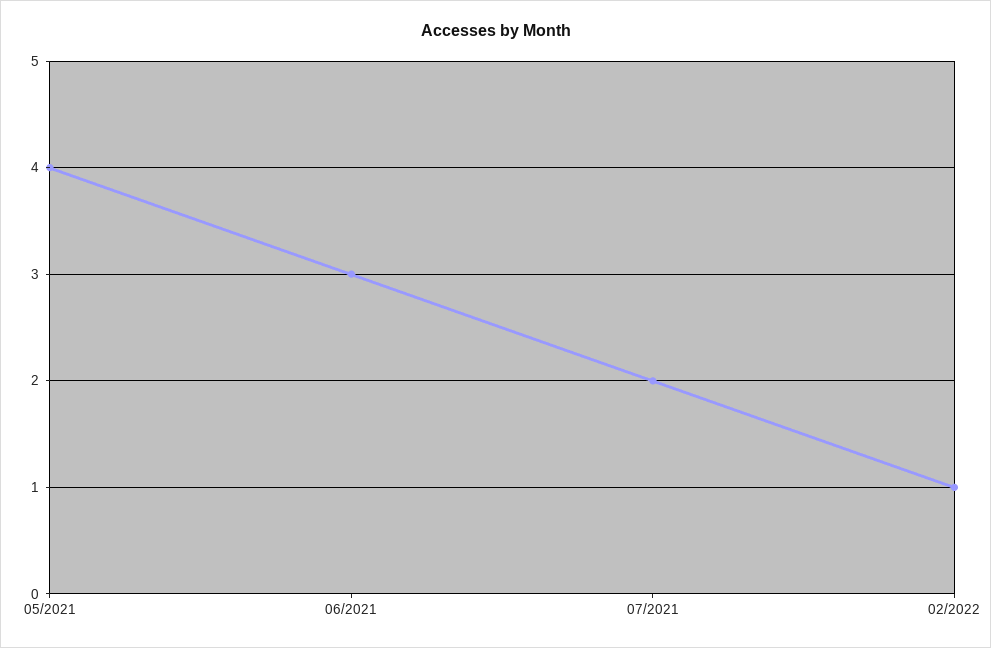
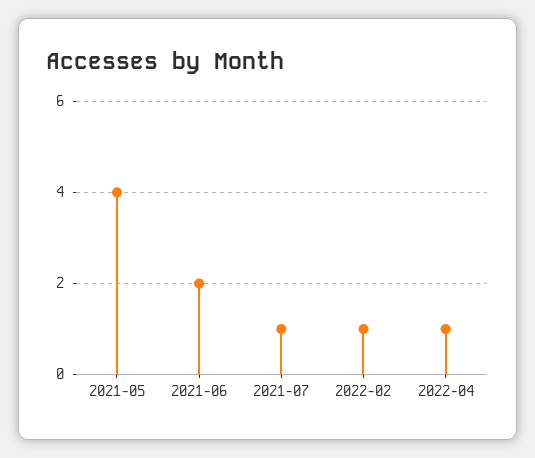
06/2021: 3 -> 2
07/2021: 2 -> 1
2022-04: none -> 1

